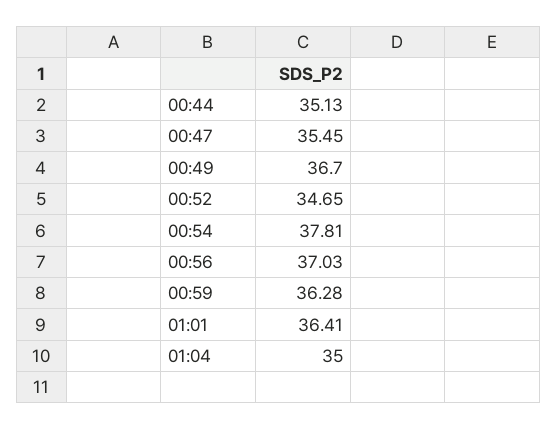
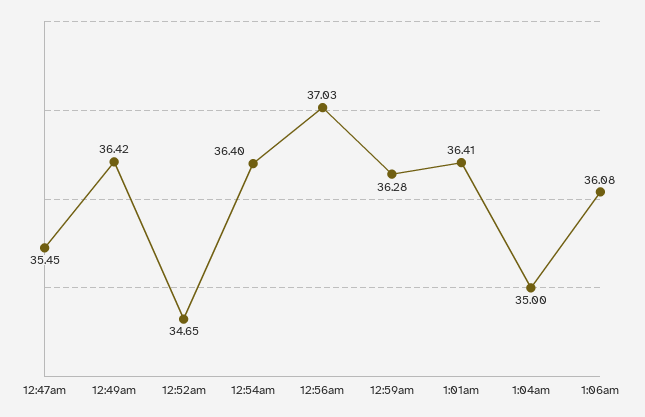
00:44: 35.13 -> none
00:49: 36.7 -> 36.42
00:54: 37.81 -> 36.4
1:06am: none -> 36.08

